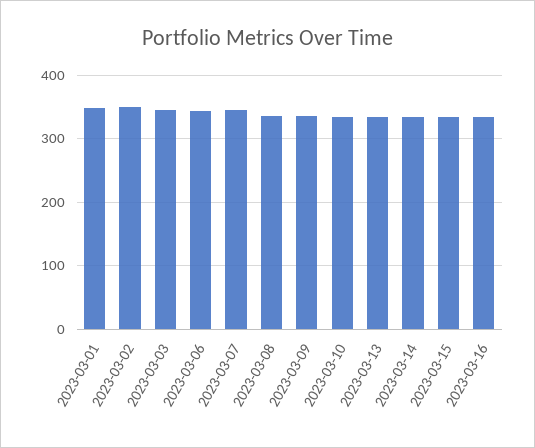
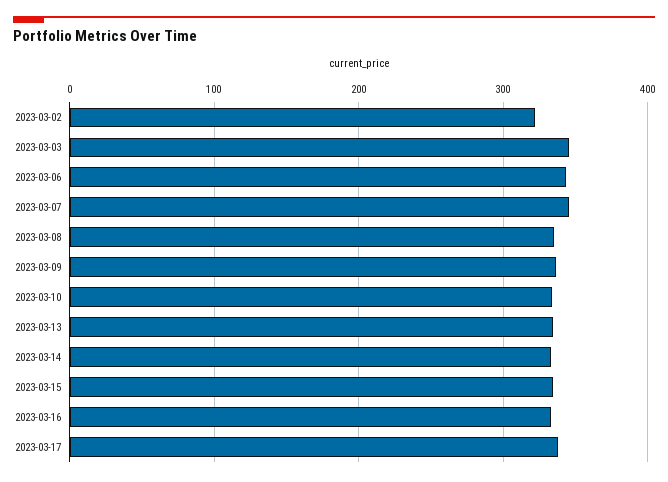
2023-03-01: 350 -> none
2023-03-02: 350 -> 320
2023-03-17: none -> 340

